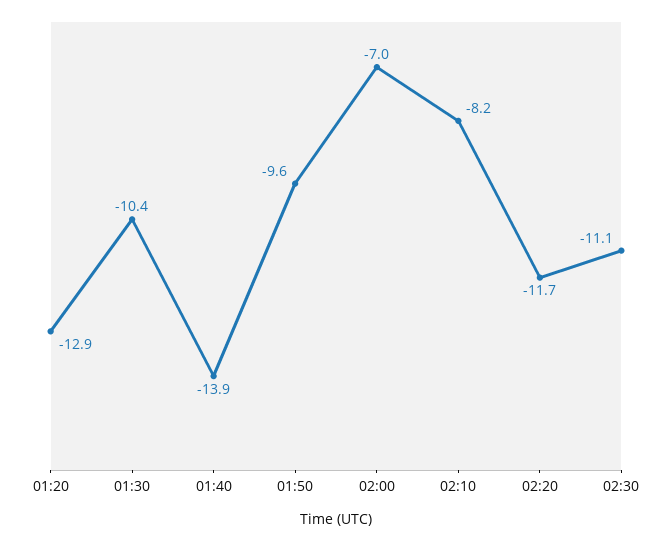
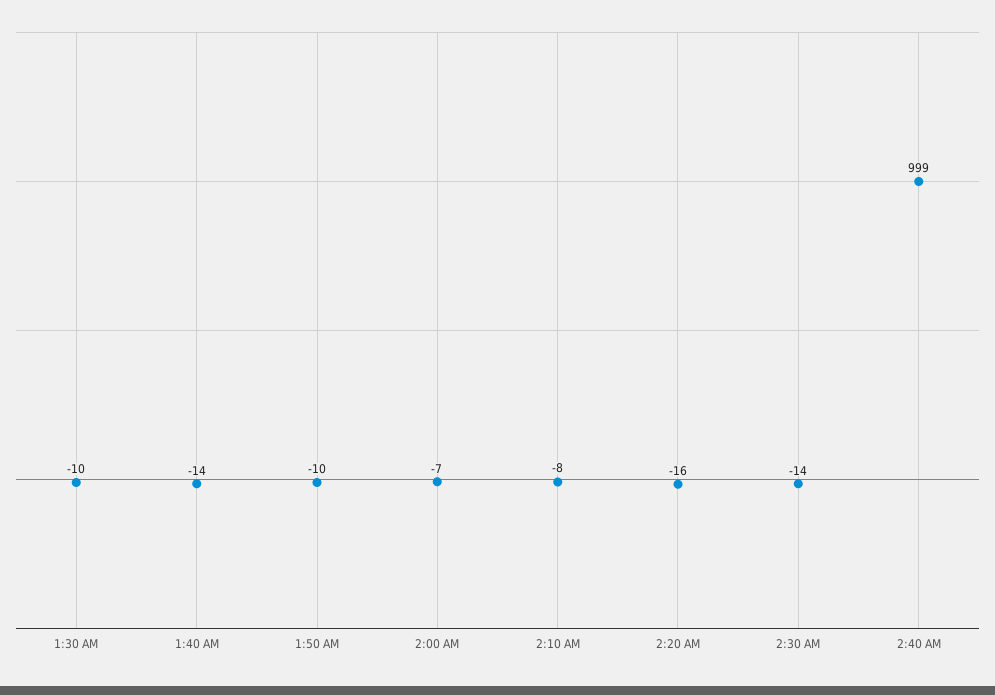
01:20: -12.9 -> none
02:20: -11.7 -> -16
02:30: -11.1 -> -14
2:40 AM: none -> 999

